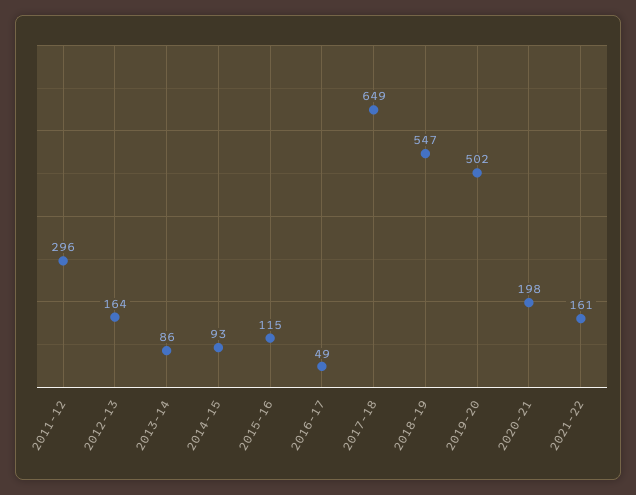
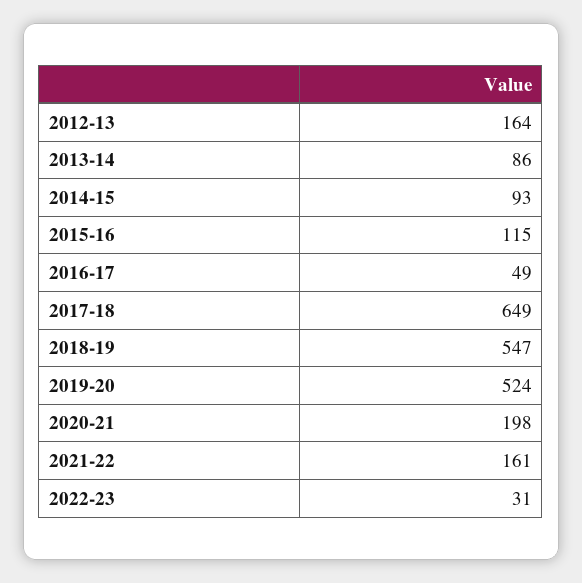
2011-12: 296 -> none
2019-20: 502 -> 524
2022-23: none -> 31

